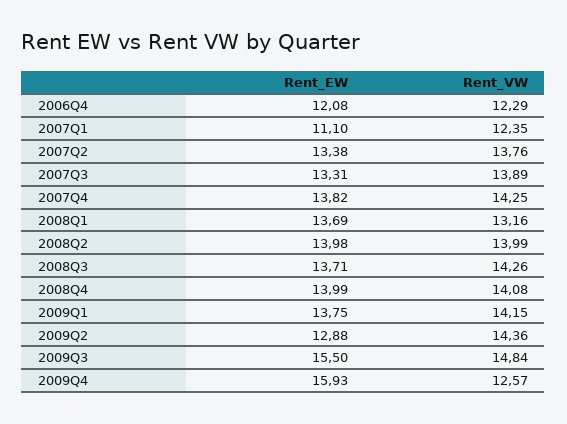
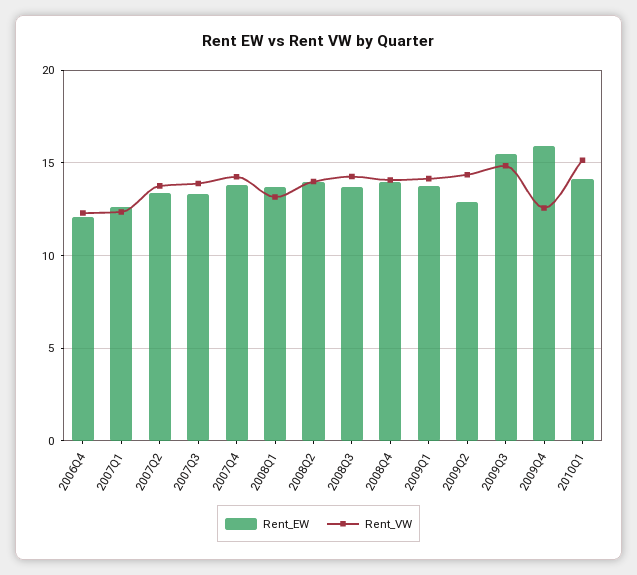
Rent_EW, 2007Q1: 11.1 -> 12.5
Rent_EW, 2010Q1: none -> 14
Rent_VW, 2010Q1: none -> 15

